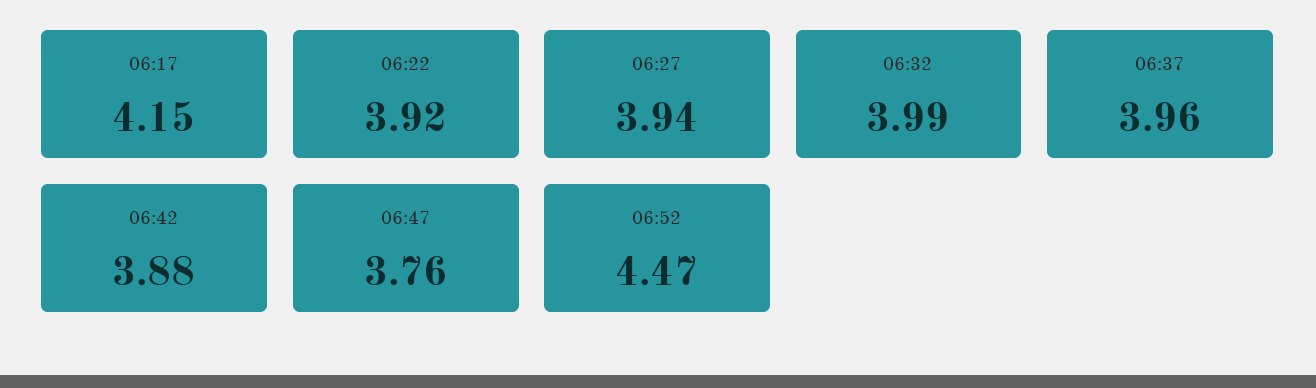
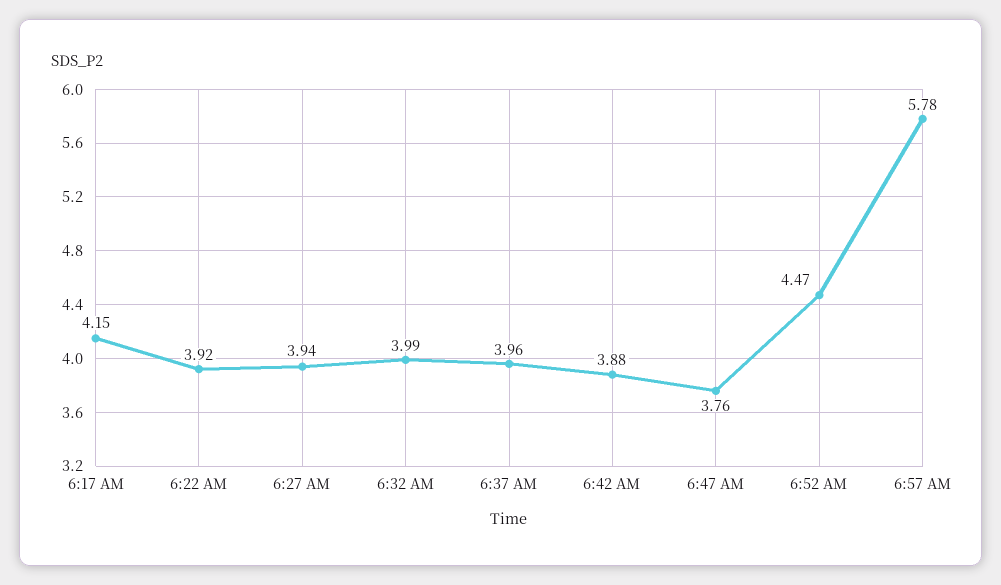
6:57 AM: none -> 5.78

